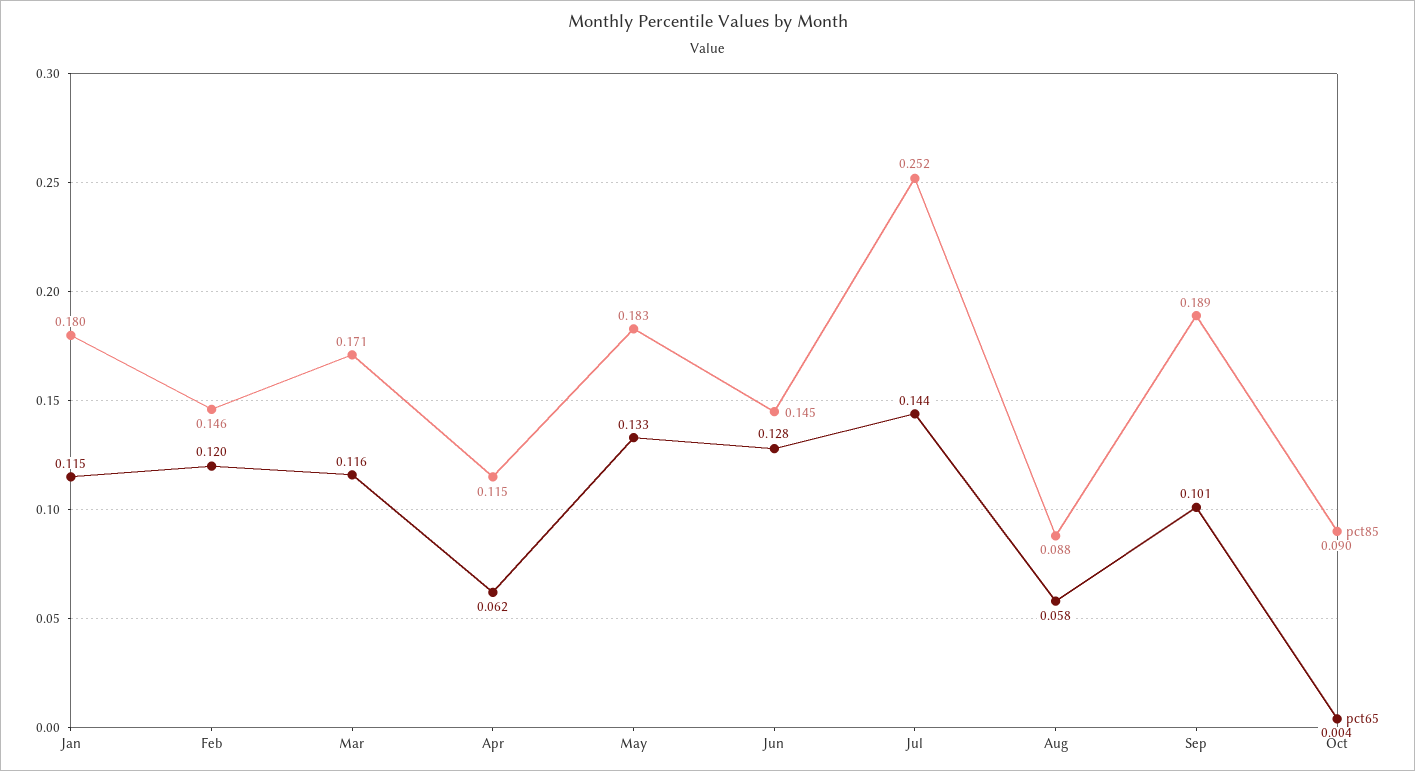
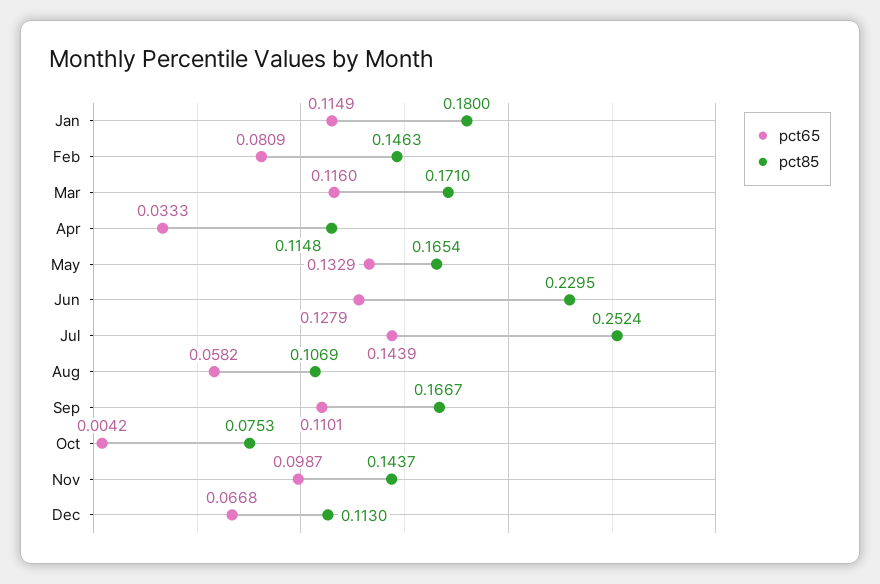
pct65, Feb: 0.12 -> 0.0809
pct65, Apr: 0.062 -> 0.0333
pct85, May: 0.183 -> 0.1654
pct85, Jun: 0.145 -> 0.2295
pct85, Aug: 0.088 -> 0.1069
pct85, Sep: 0.189 -> 0.1667
pct65, Sep: 0.101 -> 0.1101
pct85, Oct: 0.09 -> 0.0753
pct65, Nov: none -> 0.0987
pct85, Nov: none -> 0.1437
pct65, Dec: none -> 0.0668
pct85, Dec: none -> 0.113

